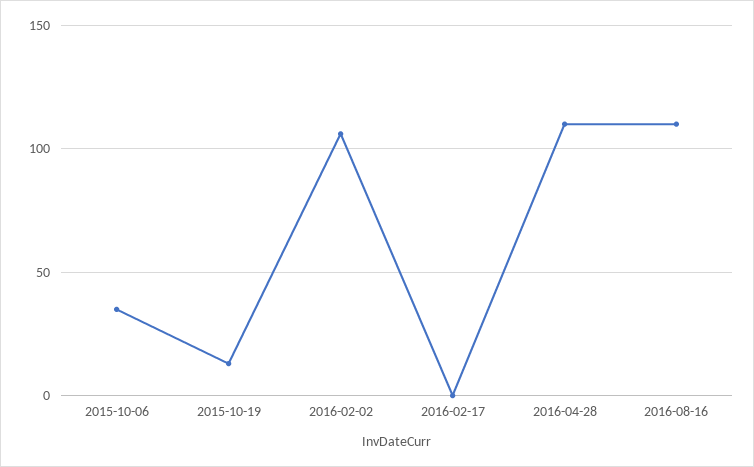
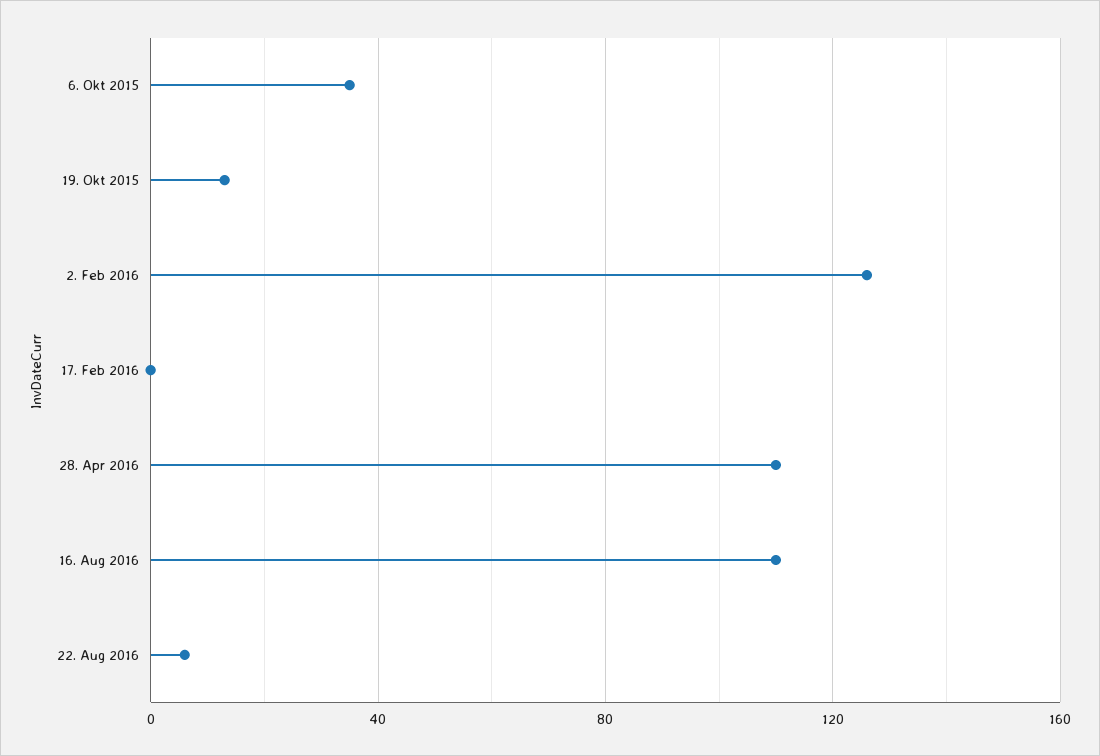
2016-02-02: 105 -> 125
22. Aug 2016: none -> 5

